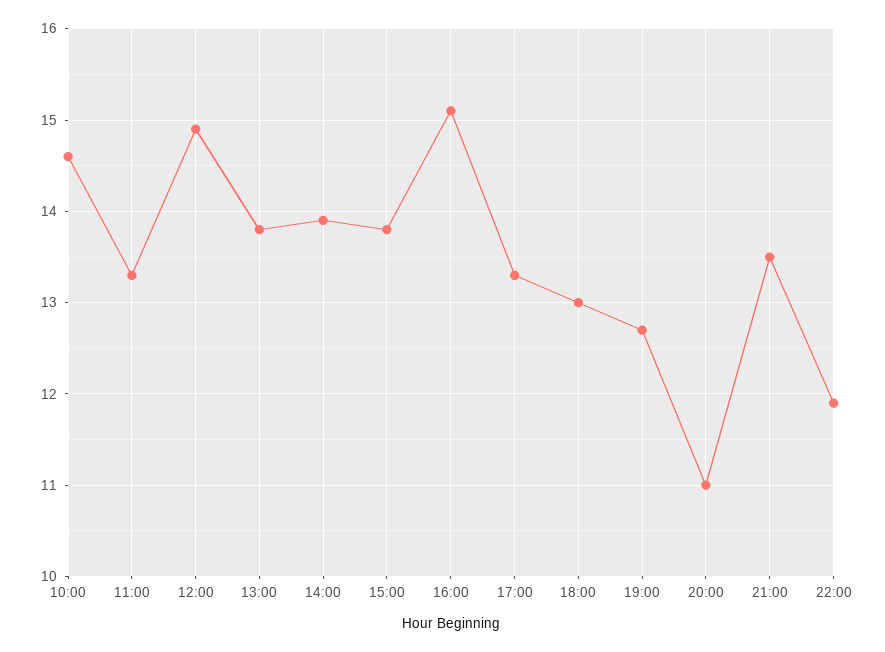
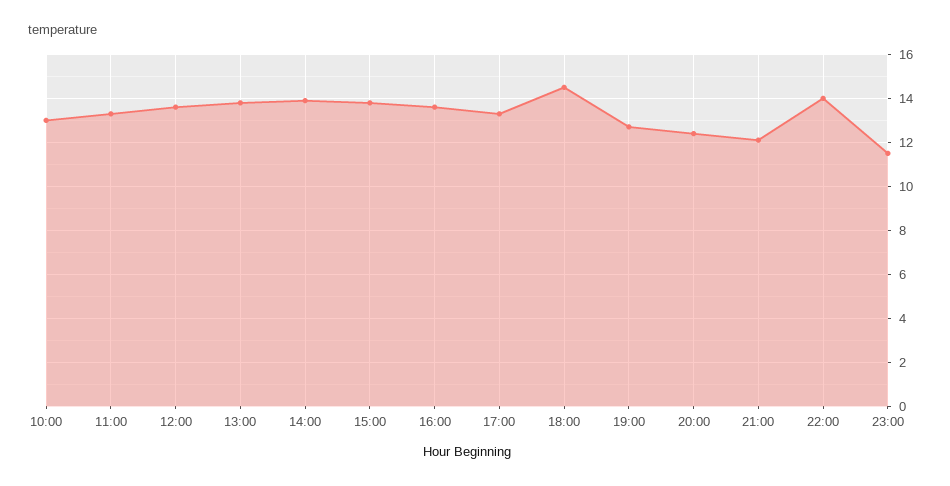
10:00: 14.6 -> 13
12:00: 14.9 -> 13.5
16:00: 15.1 -> 13.5
18:00: 13 -> 14.5
20:00: 11 -> 12.5
21:00: 13.5 -> 12
22:00: 11.9 -> 14
23:00: none -> 11.5

